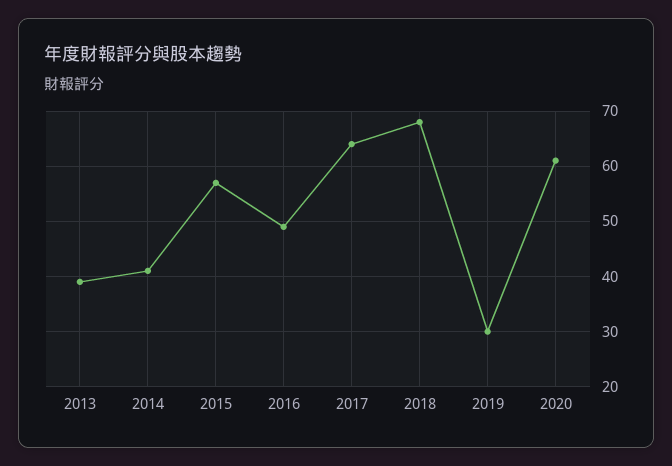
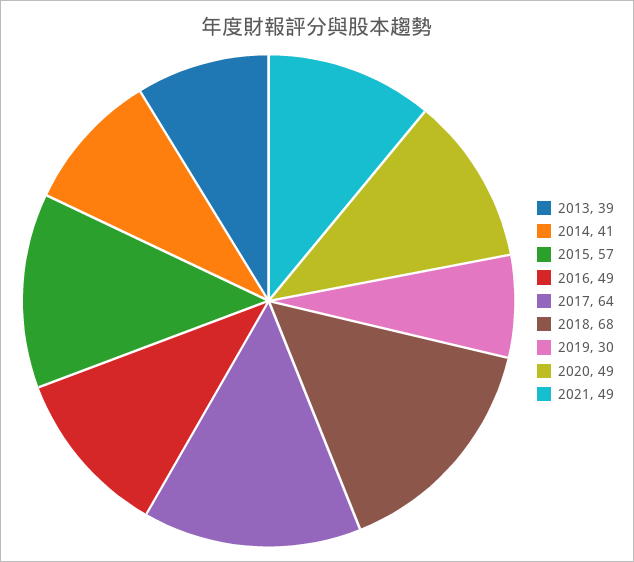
2020: 60 -> 49
2021: none -> 49

